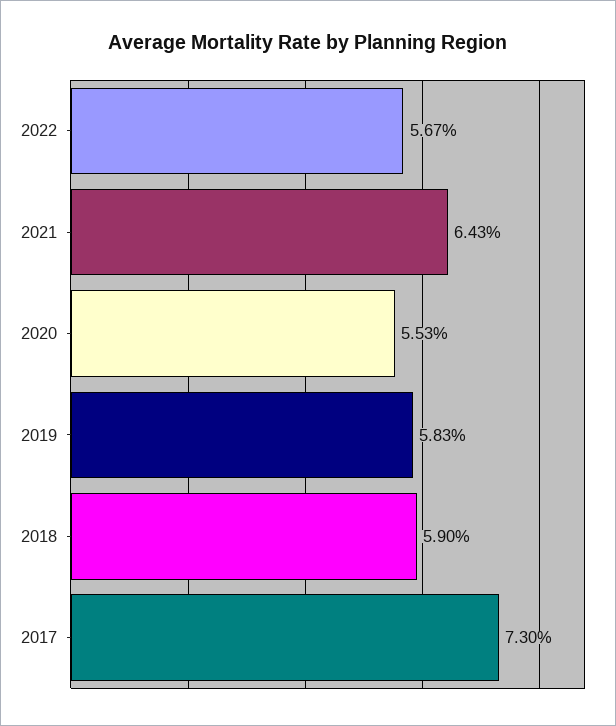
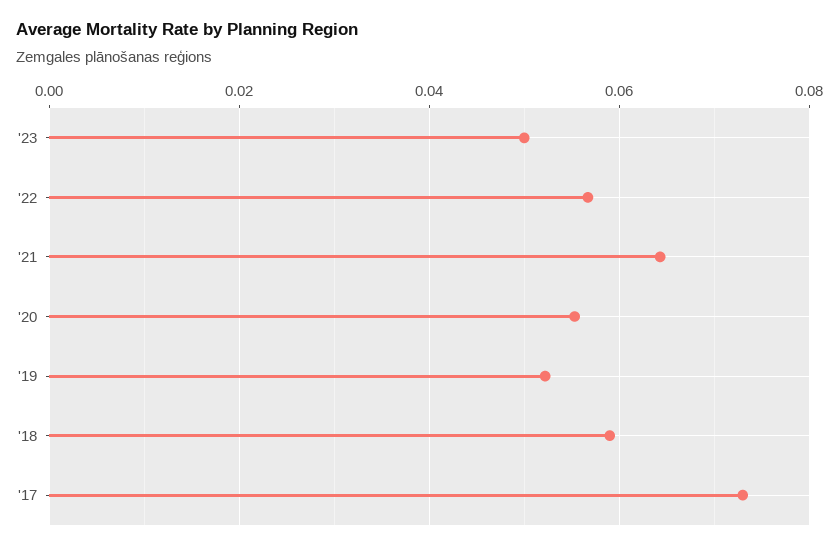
2019: 0.0583 -> 0.052
'23: none -> 0.05

